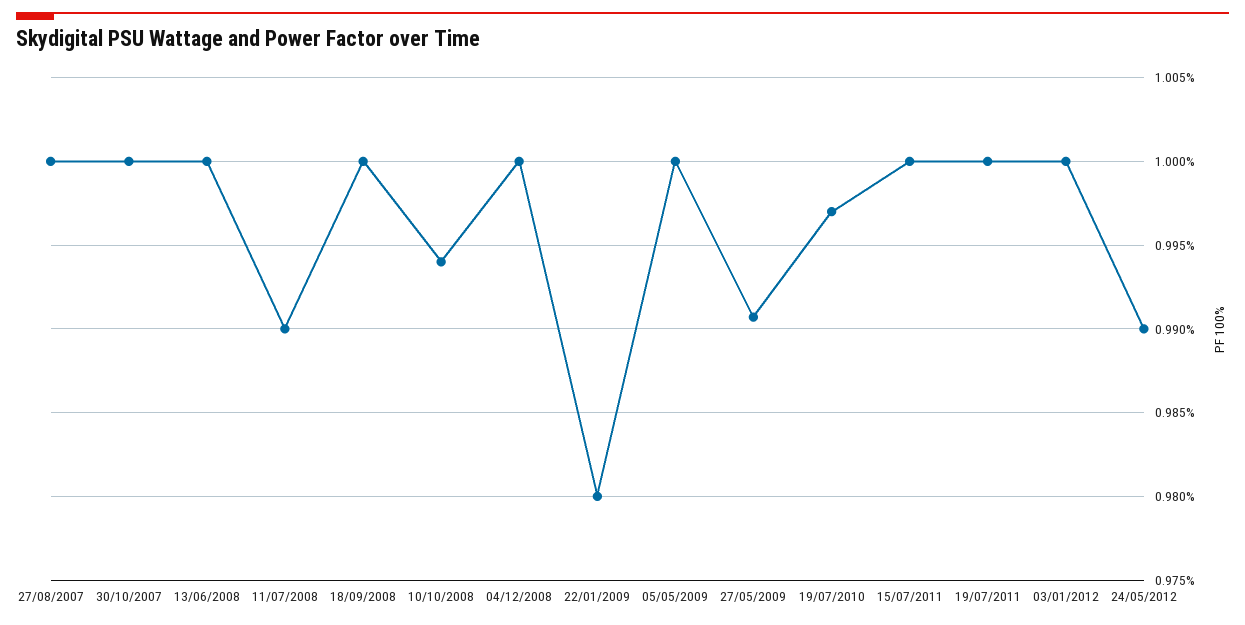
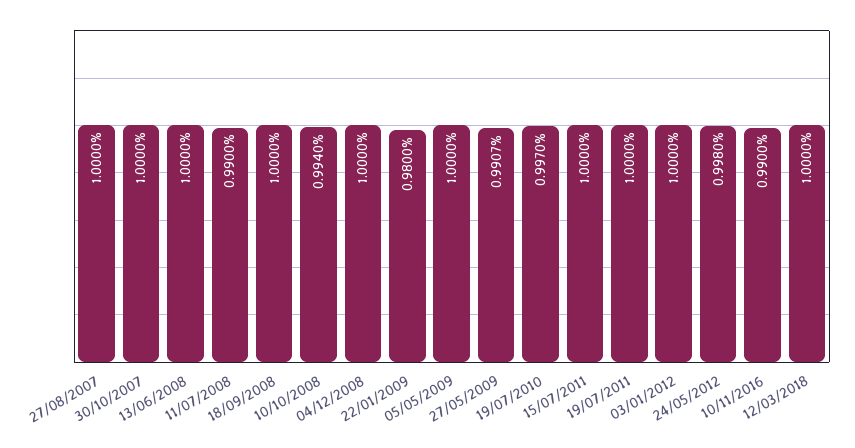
24/05/2012: 0.99 -> 0.998
10/11/2016: none -> 0.99
12/03/2018: none -> 1

